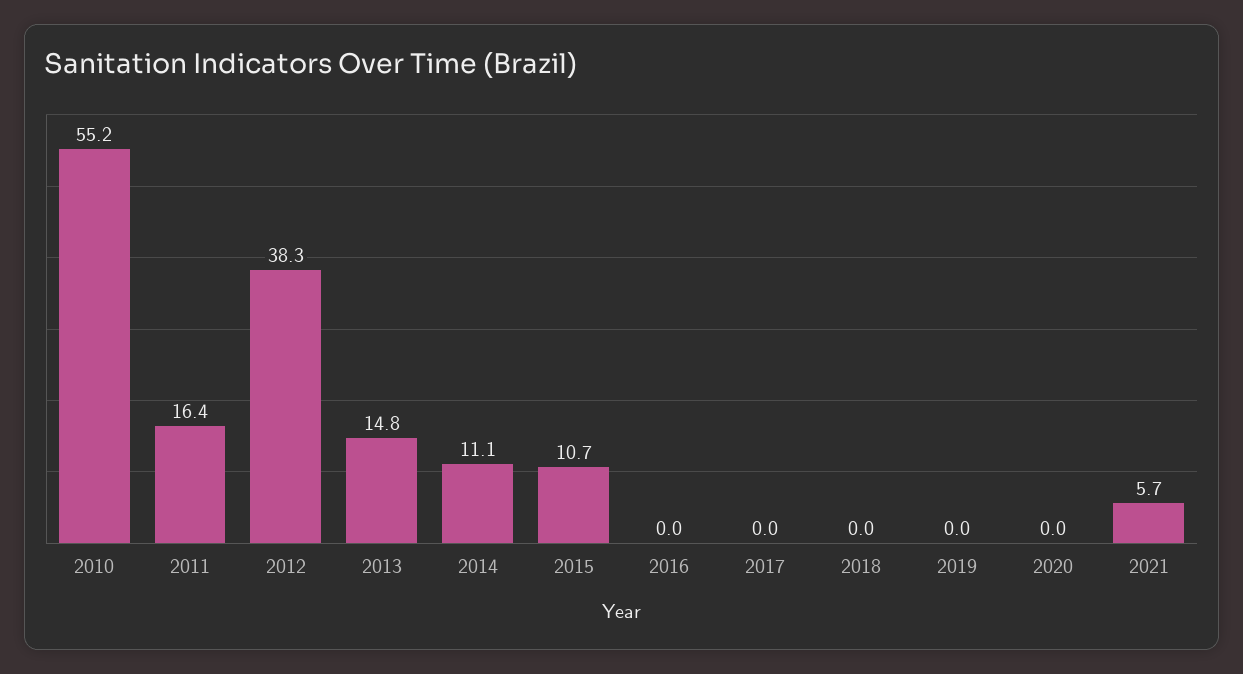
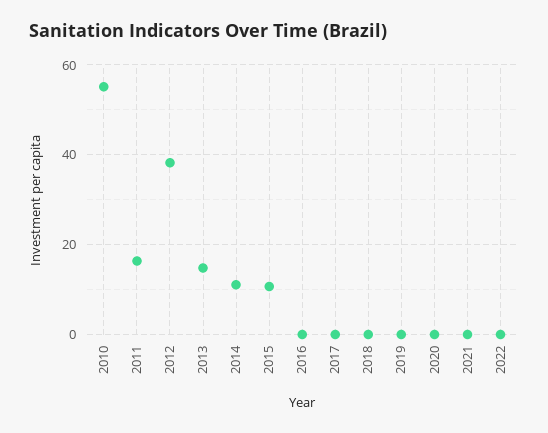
2021: 5.7 -> 0
2022: none -> 0

